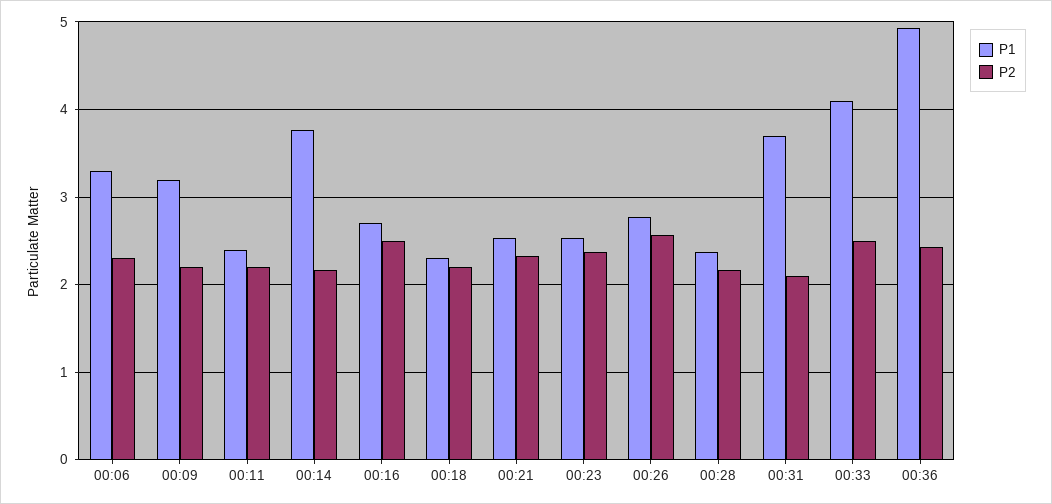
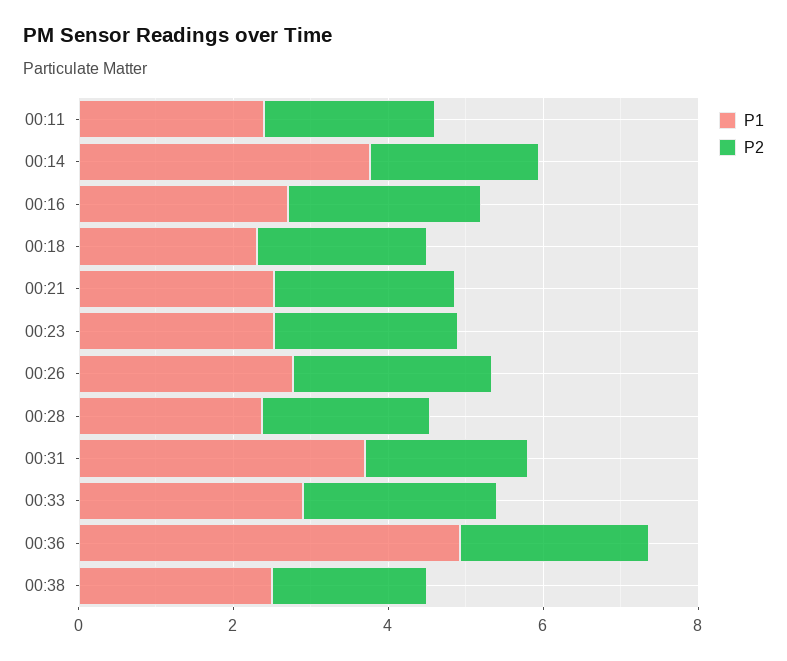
P1, 00:06: 3.3 -> none
P2, 00:06: 2.3 -> none
P1, 00:09: 3.2 -> none
P2, 00:09: 2.2 -> none
P1, 00:33: 4.1 -> 3
P1, 00:38: none -> 2.5
P2, 00:38: none -> 2

